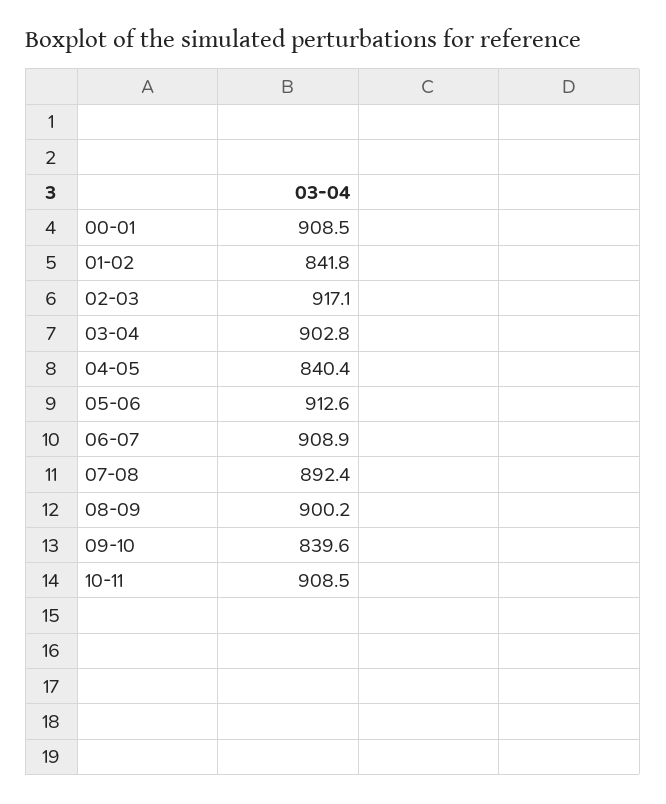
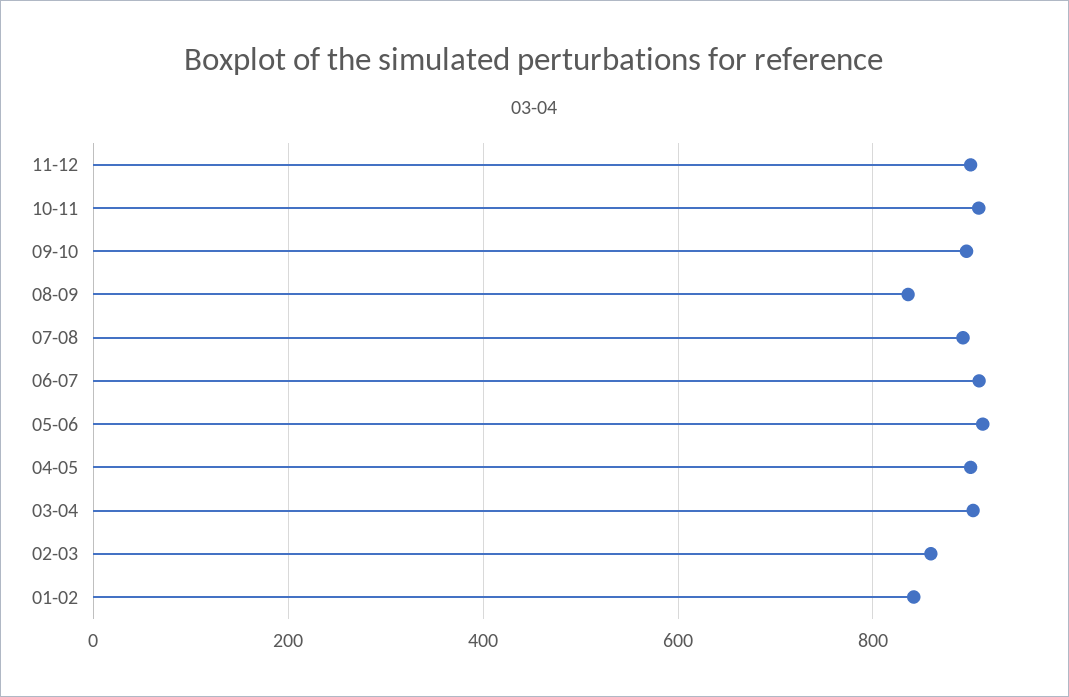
00-01: 908.5 -> none
02-03: 917.1 -> 860
04-05: 840.4 -> 900
08-09: 900.2 -> 840
09-10: 839.6 -> 900
11-12: none -> 900

